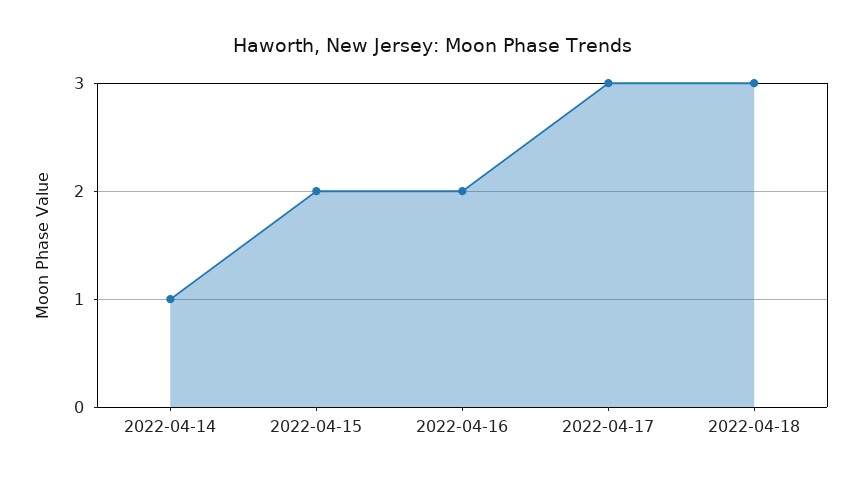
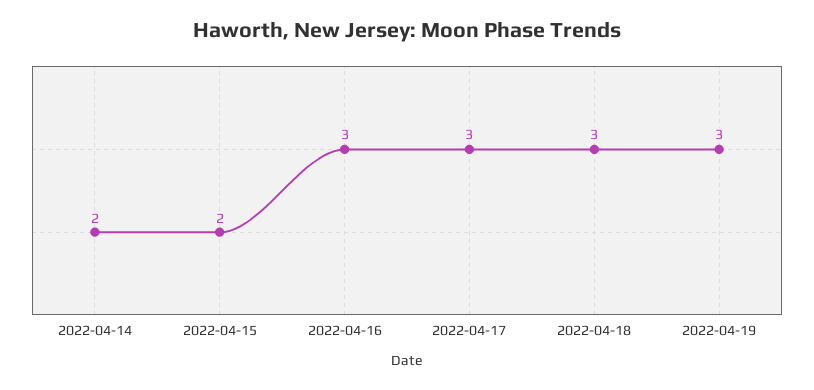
2022-04-14: 1 -> 2
2022-04-16: 2 -> 3
2022-04-19: none -> 3

